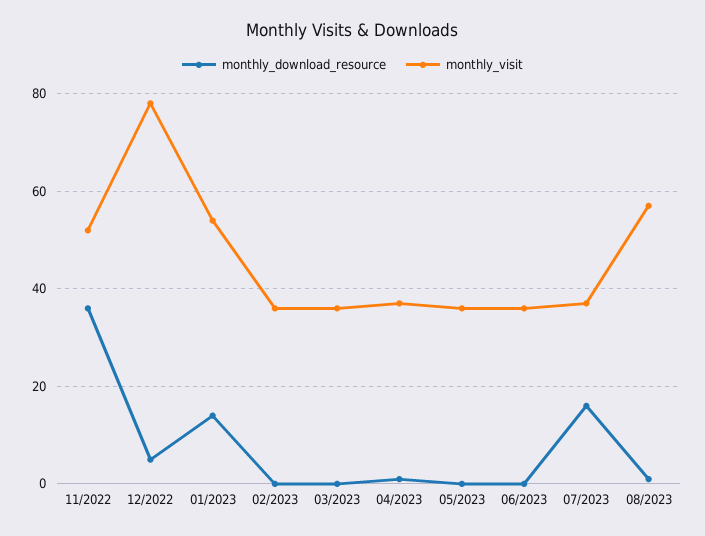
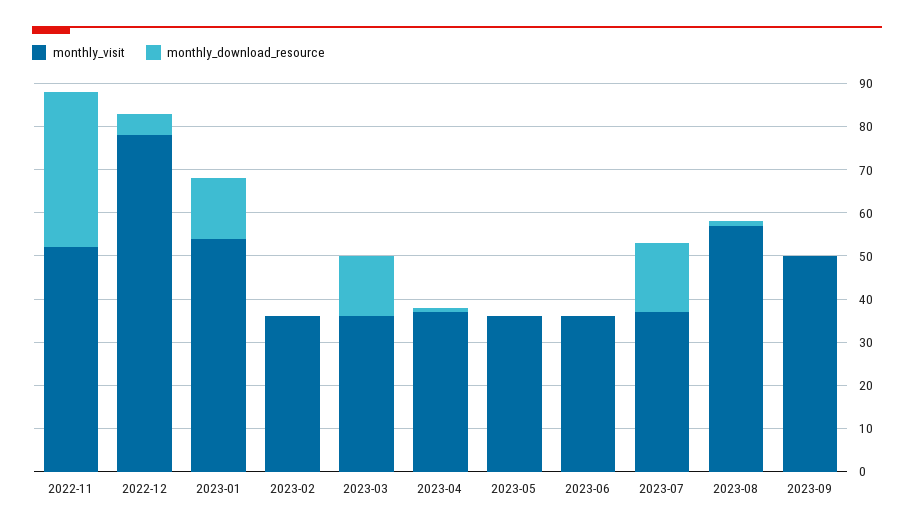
monthly_download_resource, 03/2023: 0 -> 15
monthly_visit, 2023-09: none -> 50
monthly_download_resource, 2023-09: none -> 0

